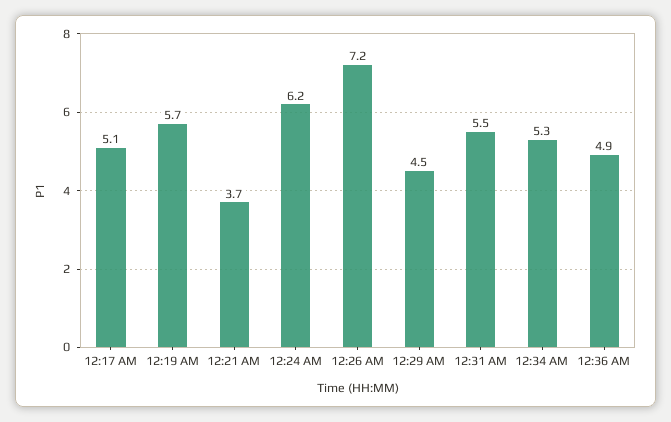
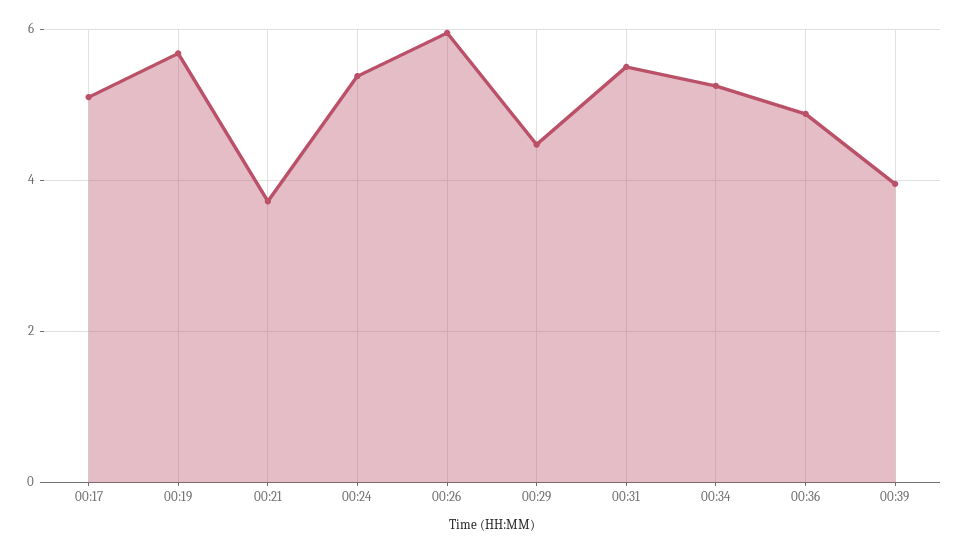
12:24 AM: 6.2 -> 5.4
12:26 AM: 7.2 -> 6
00:39: none -> 4

